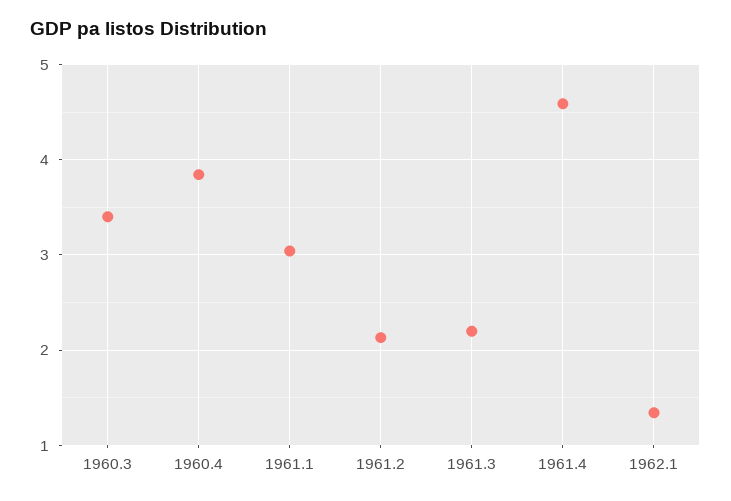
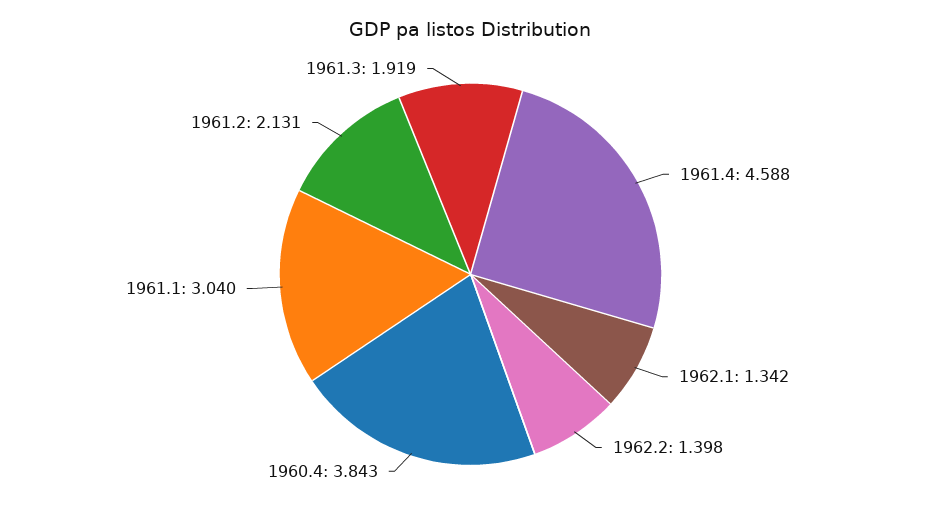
1960.3: 3.4 -> none
1961.3: 2.2 -> 1.919
1962.2: none -> 1.398

